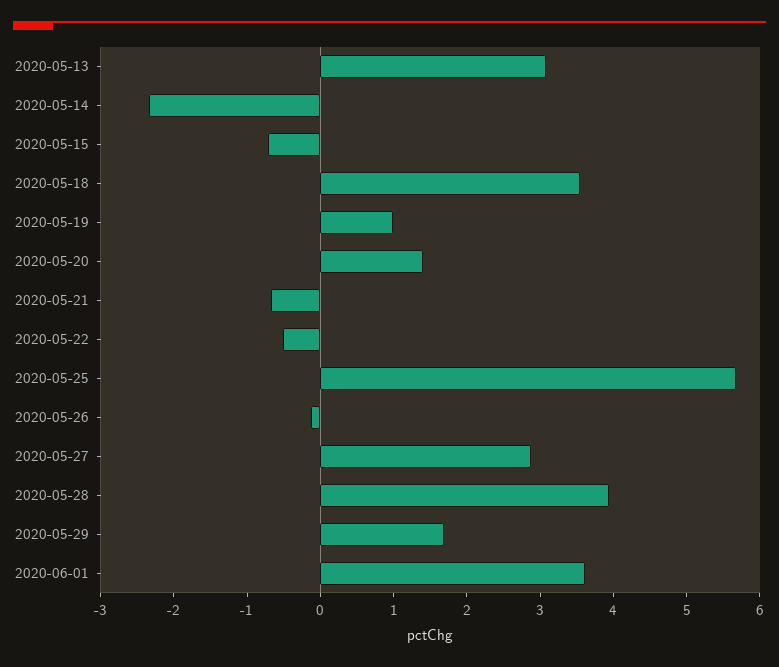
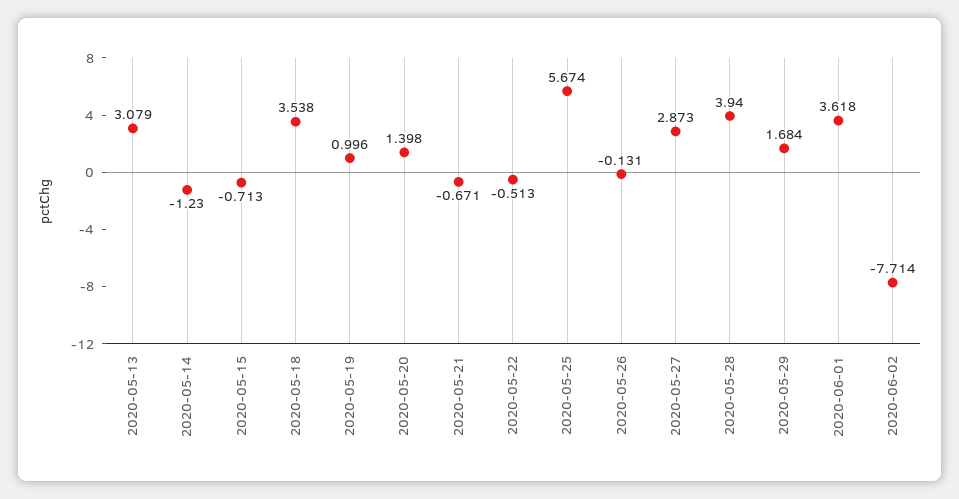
2020-05-14: -2.4 -> -1.23
2020-06-02: none -> -7.714

